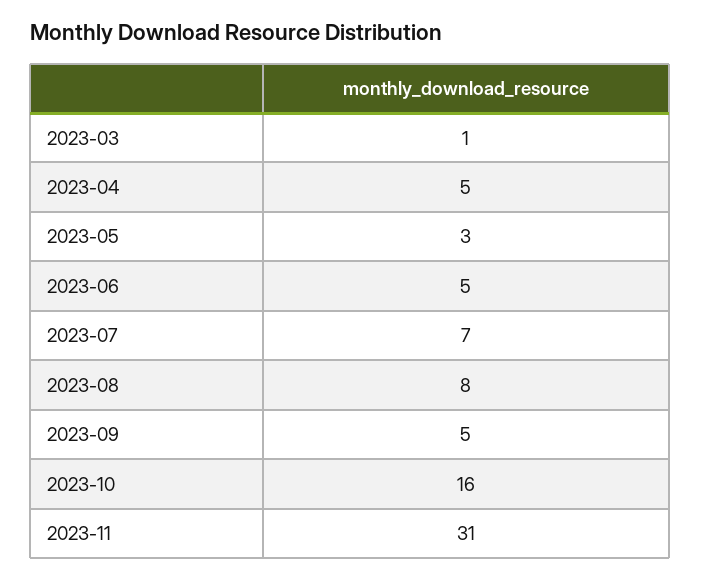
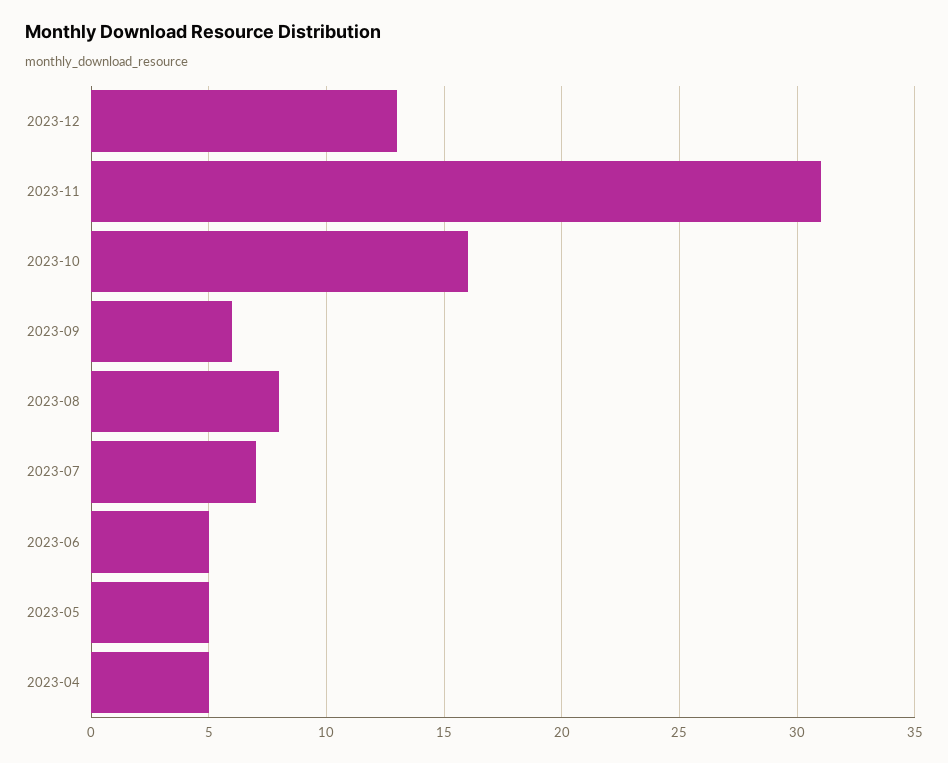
2023-03: 1 -> none
2023-05: 3 -> 5
2023-09: 5 -> 6
2023-12: none -> 13

